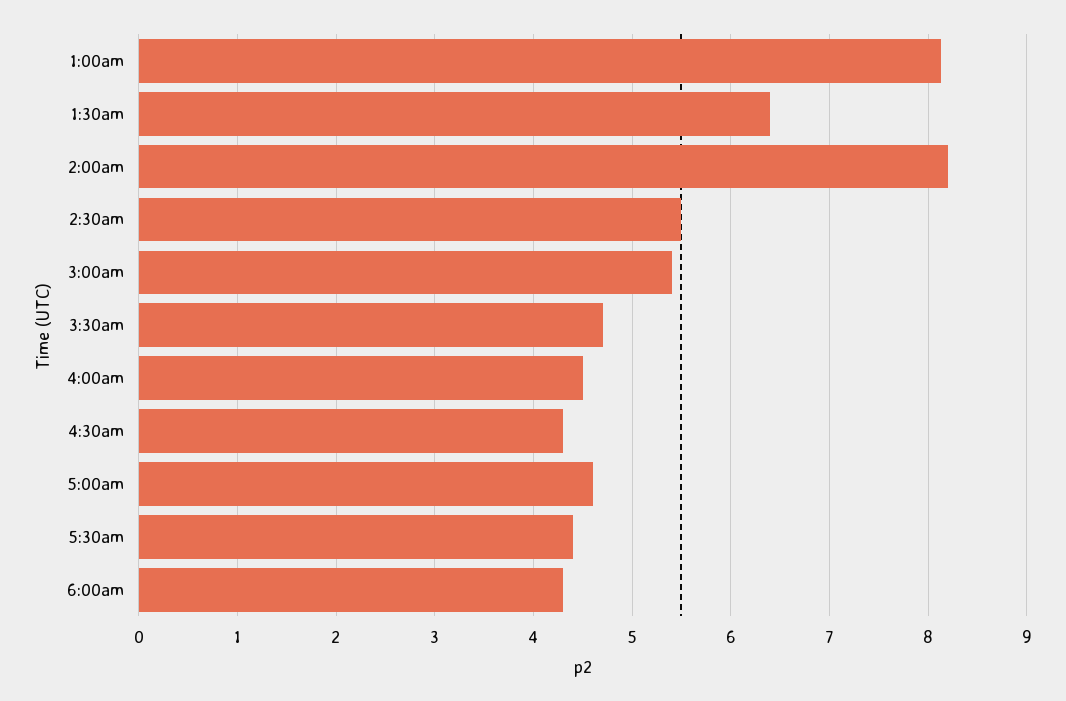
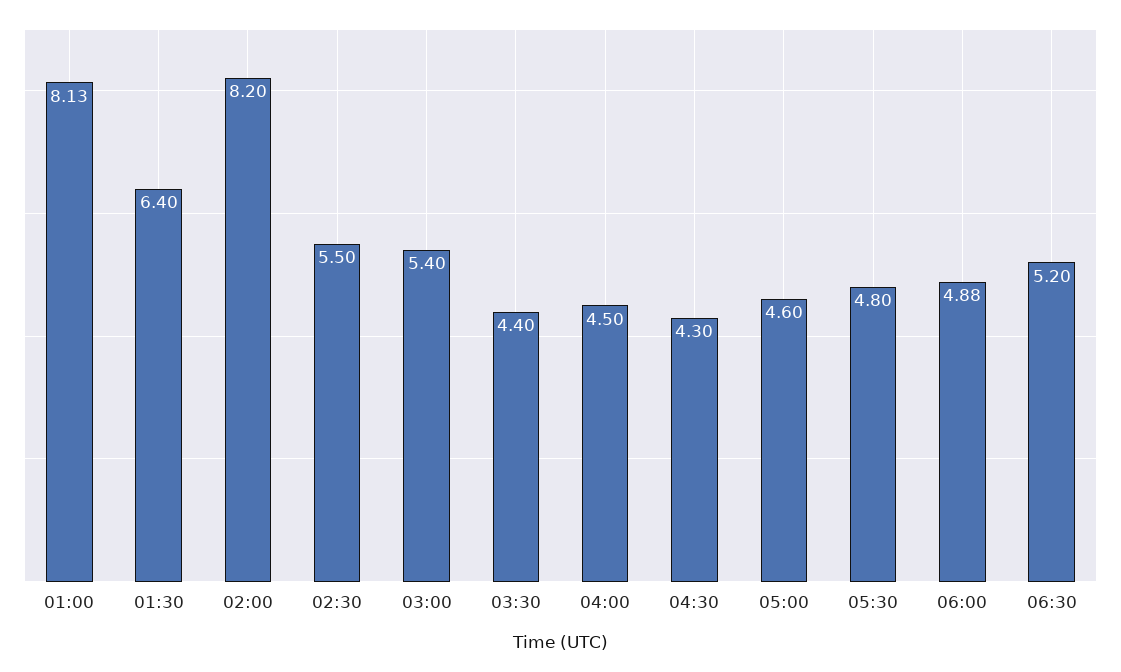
3:30am: 4.7 -> 4.4
5:30am: 4.4 -> 4.8
6:00am: 4.3 -> 4.88
06:30: none -> 5.2

